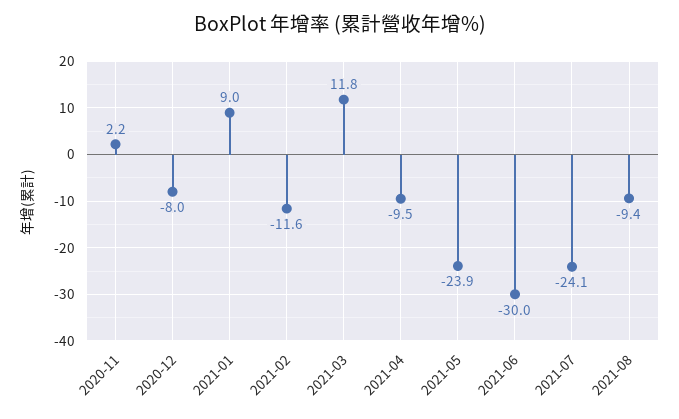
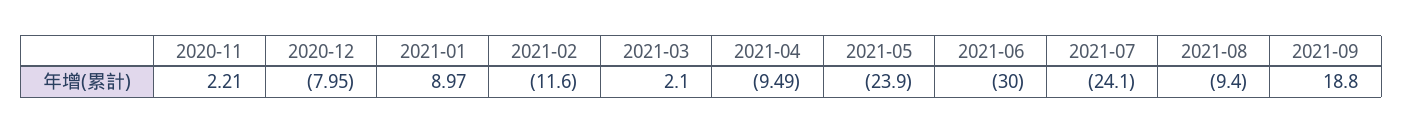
2021-03: 11.8 -> 2.1
2021-09: none -> 18.8

